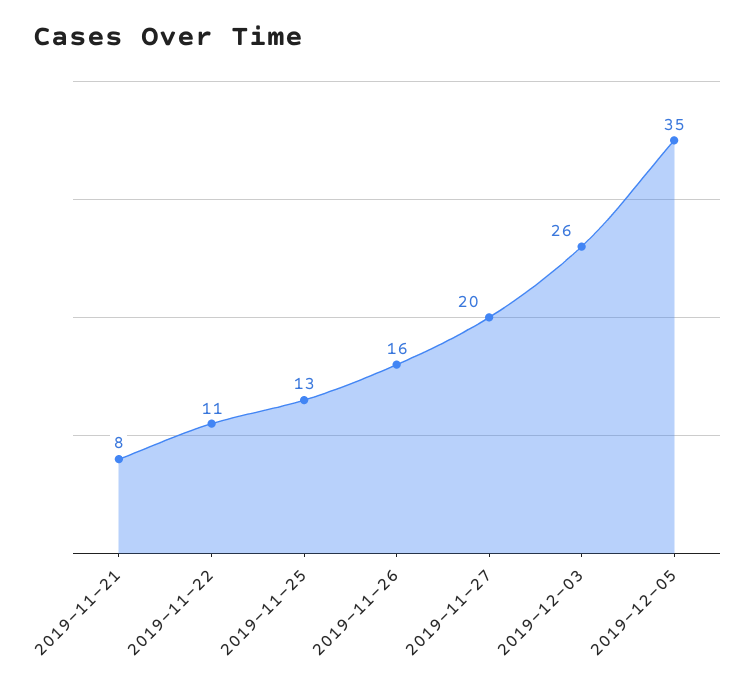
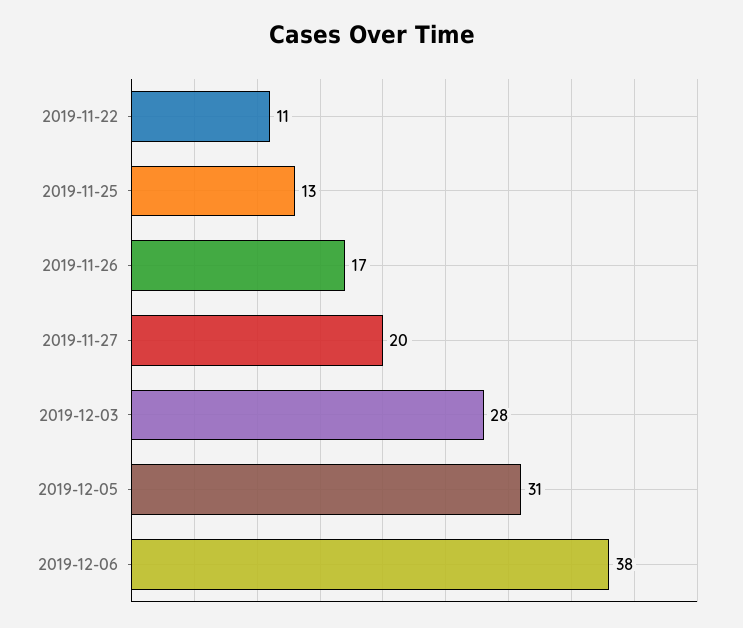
2019-11-21: 8 -> none
2019-11-26: 16 -> 17
2019-12-03: 26 -> 28
2019-12-05: 35 -> 31
2019-12-06: none -> 38

